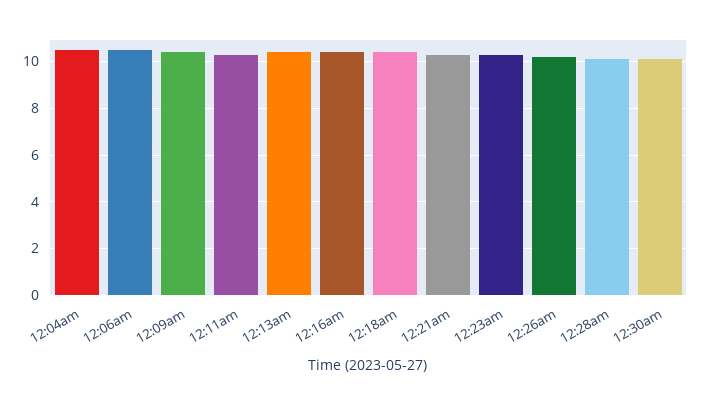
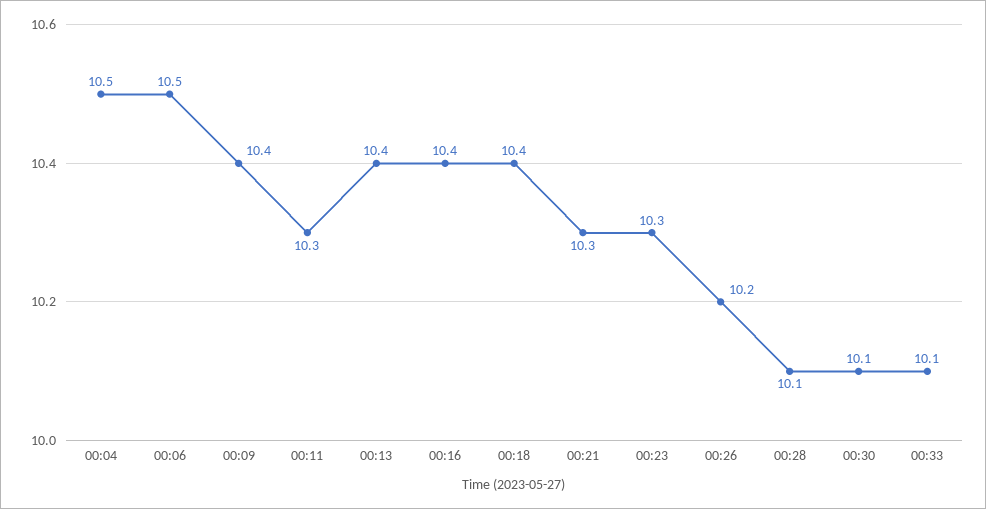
00:33: none -> 10.1

